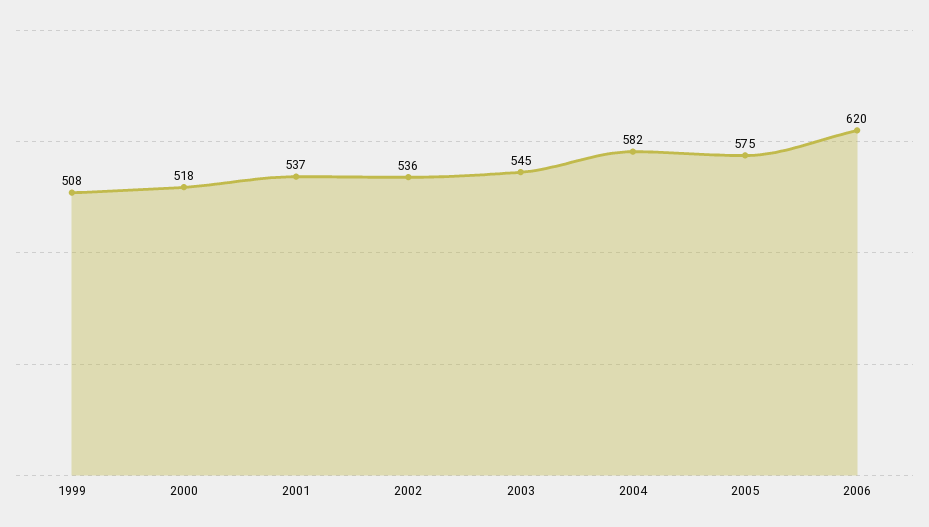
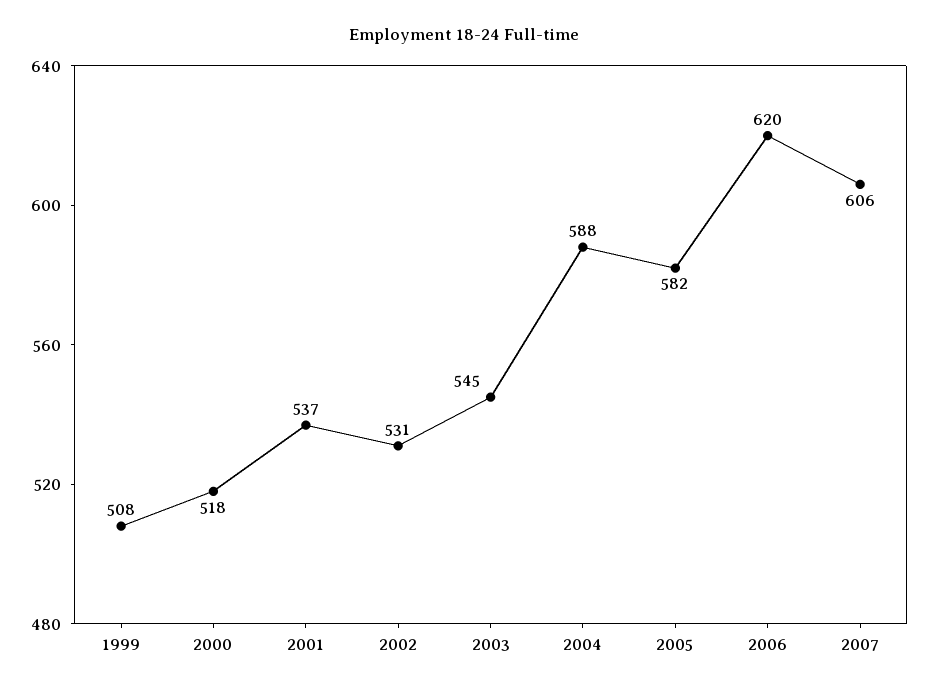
2002: 536 -> 531
2004: 582 -> 588
2005: 575 -> 582
2007: none -> 606

